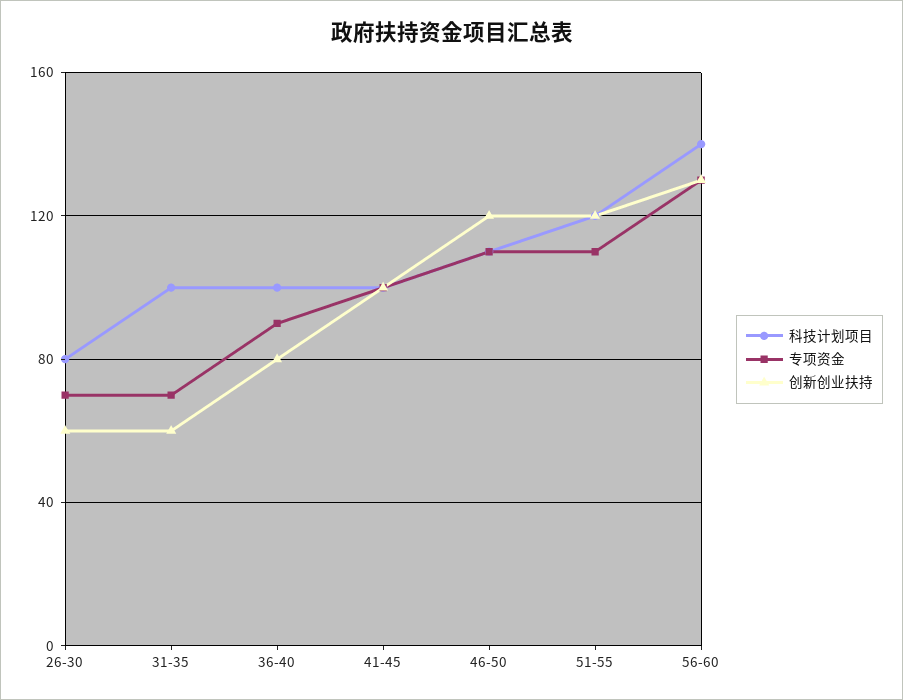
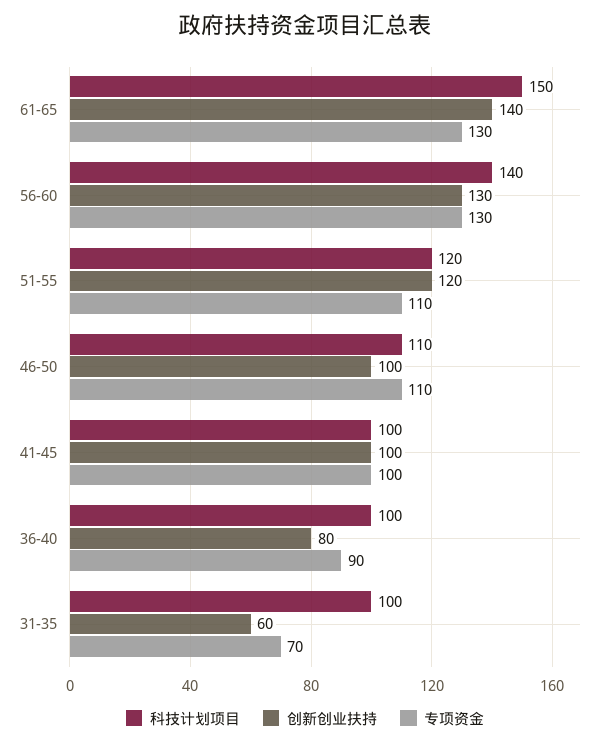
科技计划项目, 26-30: 80 -> none
专项资金, 26-30: 70 -> none
创新创业扶持, 26-30: 60 -> none
创新创业扶持, 46-50: 120 -> 100
科技计划项目, 61-65: none -> 150
创新创业扶持, 61-65: none -> 140
专项资金, 61-65: none -> 130

